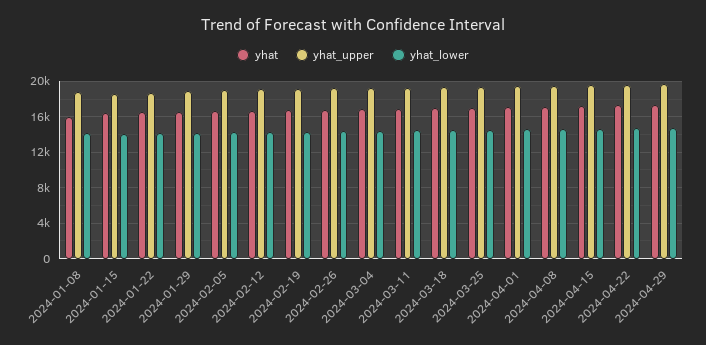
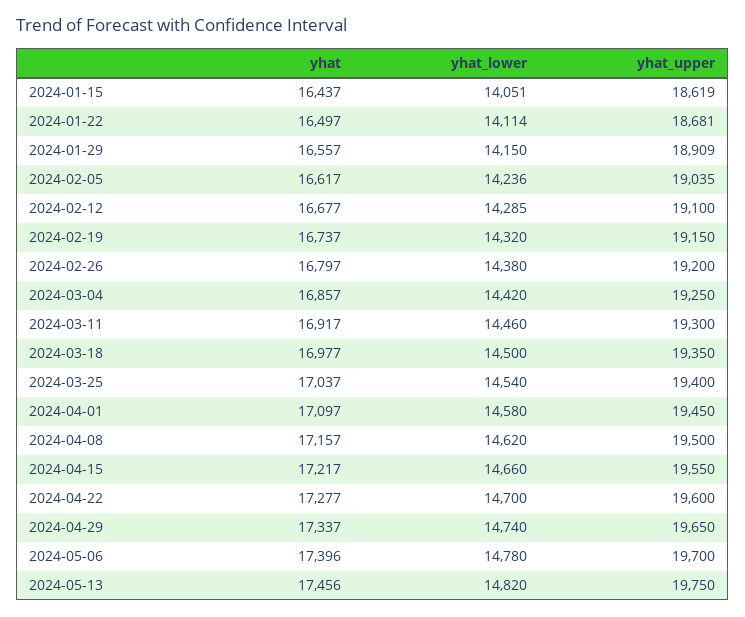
yhat, 2024-01-08: 16000 -> none
yhat_upper, 2024-01-08: 19000 -> none
yhat_lower, 2024-01-08: 14000 -> none
yhat, 2024-05-06: none -> 17396
yhat_lower, 2024-05-06: none -> 14780
yhat_upper, 2024-05-06: none -> 19700
yhat, 2024-05-13: none -> 17456
yhat_lower, 2024-05-13: none -> 14820
yhat_upper, 2024-05-13: none -> 19750

